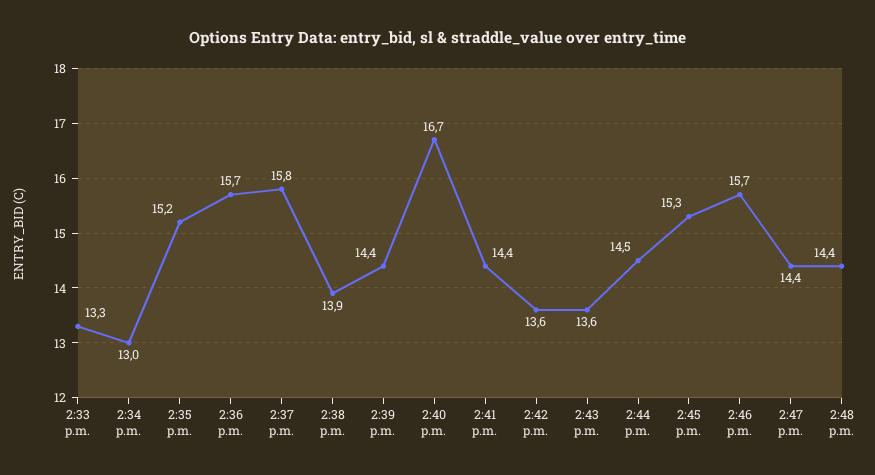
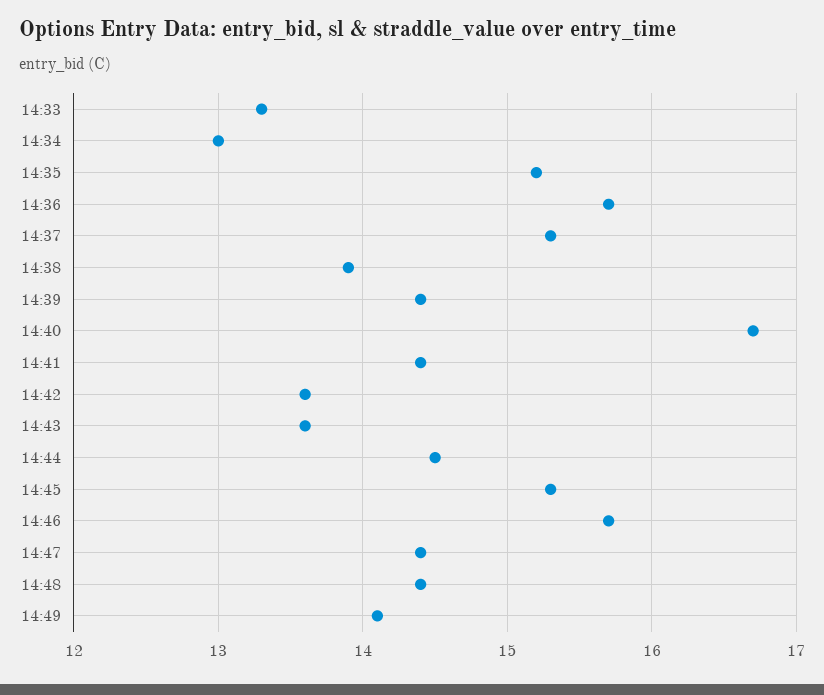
2:37 p.m.: 15.8 -> 15.3
14:49: none -> 14.1

